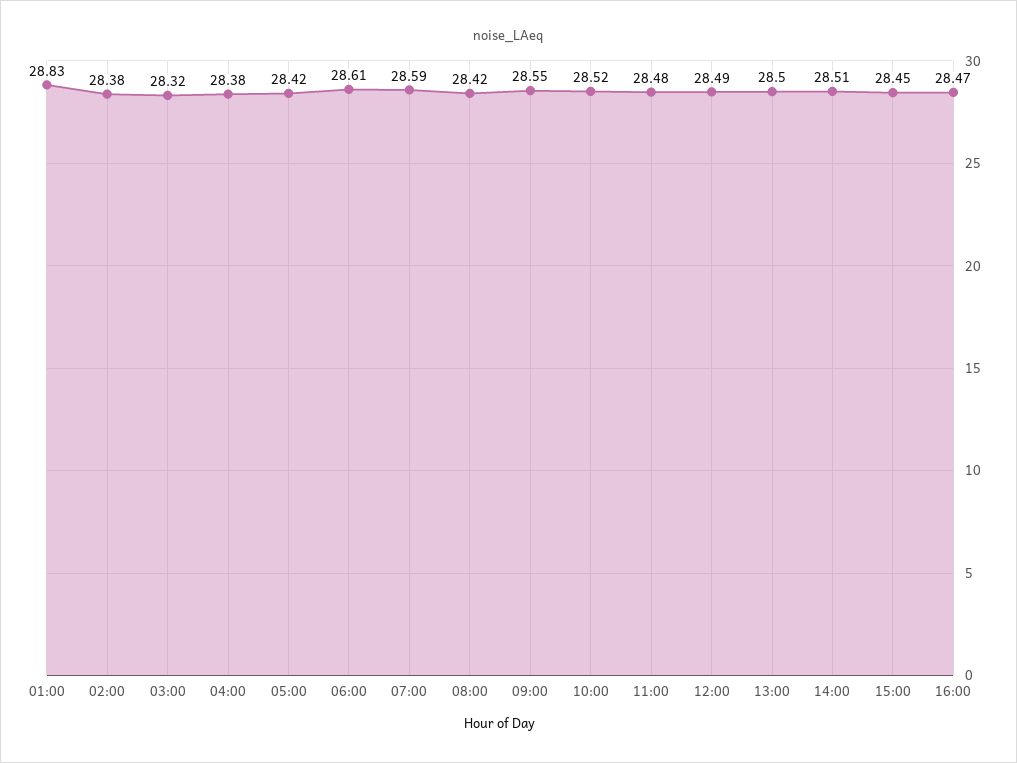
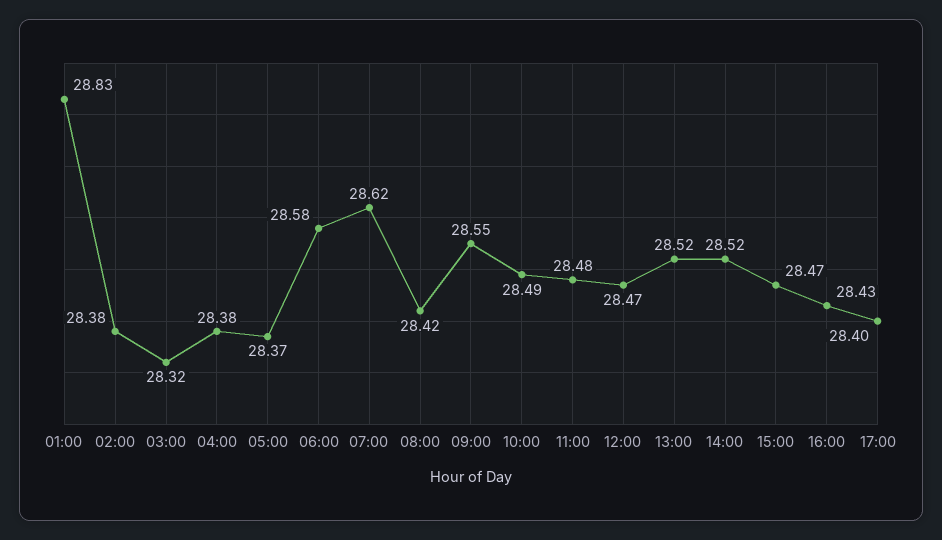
05:00: 28.42 -> 28.37
06:00: 28.61 -> 28.58
07:00: 28.59 -> 28.62
10:00: 28.52 -> 28.49
12:00: 28.49 -> 28.47
13:00: 28.5 -> 28.52
14:00: 28.51 -> 28.52
15:00: 28.45 -> 28.47
16:00: 28.47 -> 28.43
17:00: none -> 28.4

